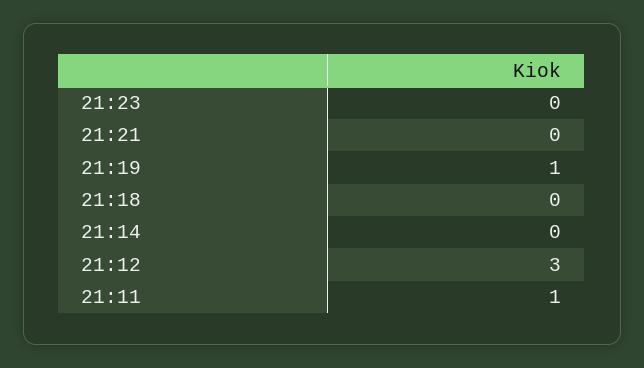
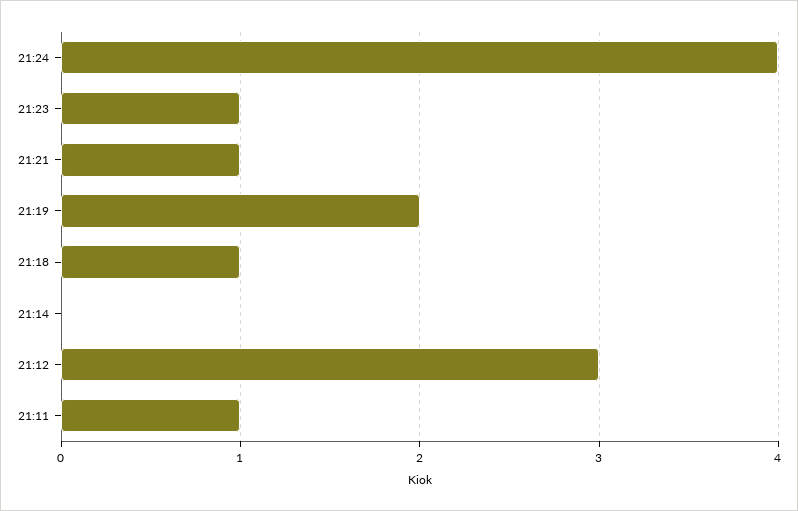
21:23: 0 -> 1
21:21: 0 -> 1
21:19: 1 -> 2
21:18: 0 -> 1
21:24: none -> 4

